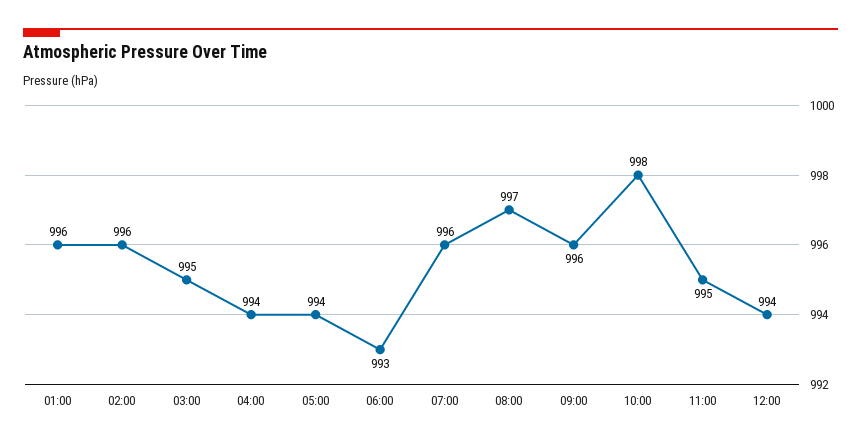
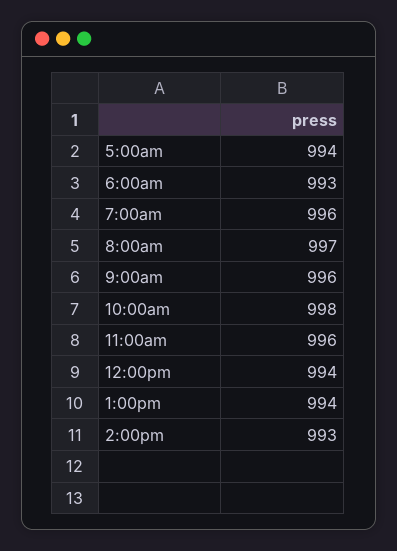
01:00: 996 -> none
02:00: 996 -> none
03:00: 995 -> none
04:00: 994 -> none
11:00: 995 -> 996
1:00pm: none -> 994
2:00pm: none -> 993

